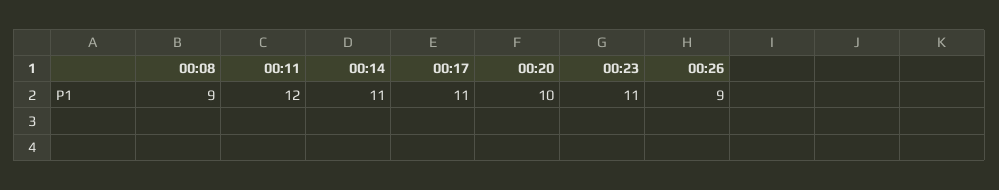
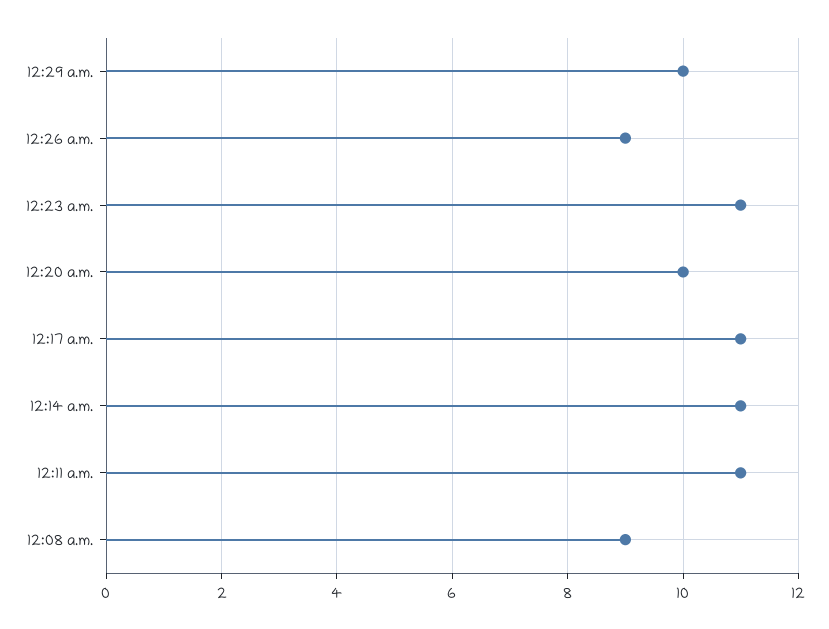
00:11: 12 -> 11
12:29 a.m.: none -> 10

